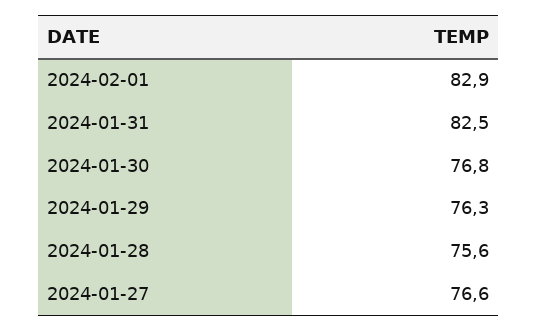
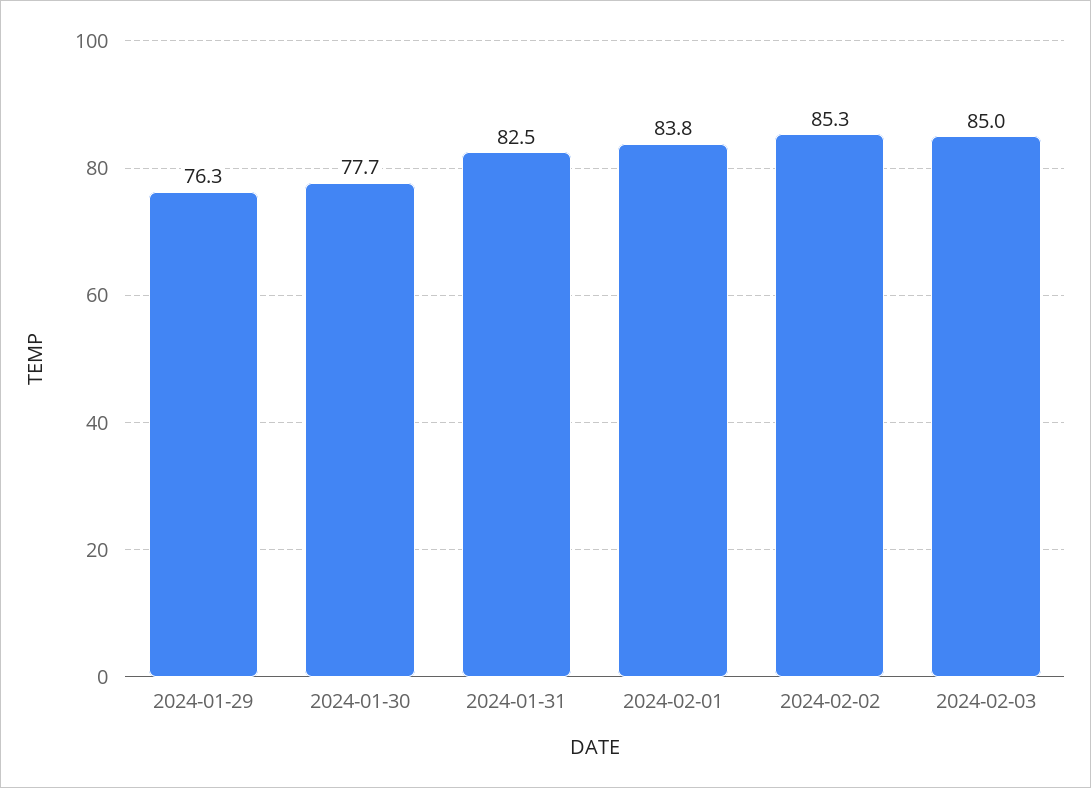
2024-02-01: 82.9 -> 83.8
2024-01-30: 76.8 -> 77.7
2024-01-28: 75.6 -> none
2024-01-27: 76.6 -> none
2024-02-02: none -> 85.3
2024-02-03: none -> 85

